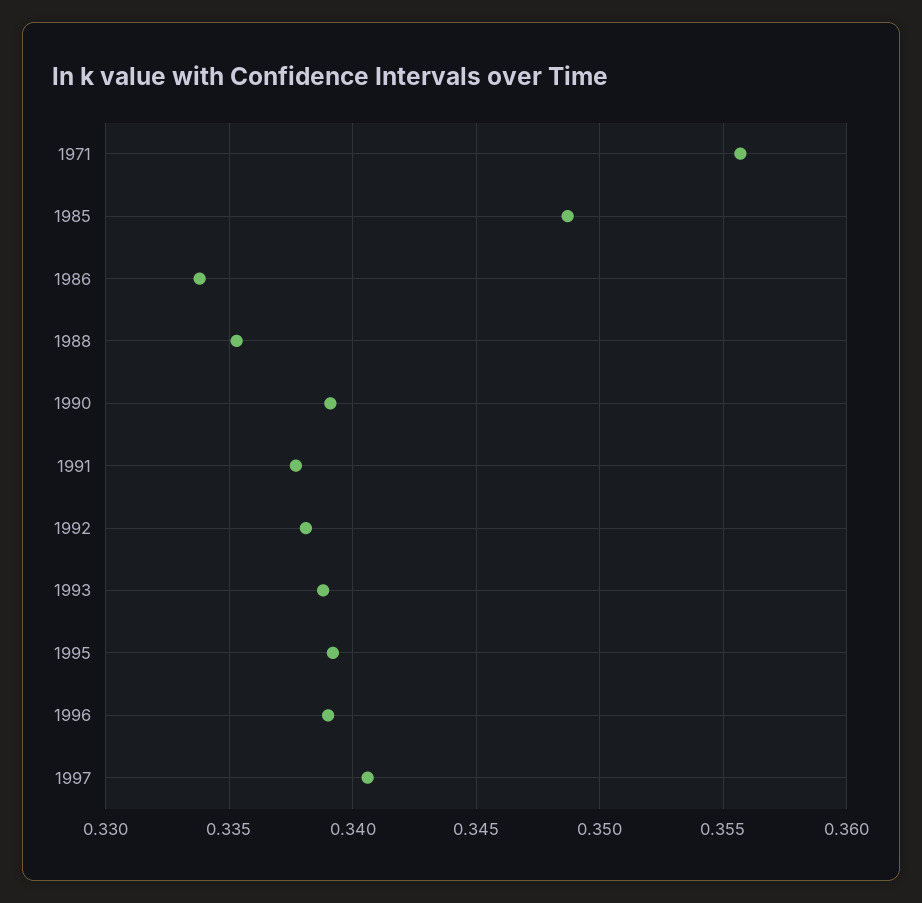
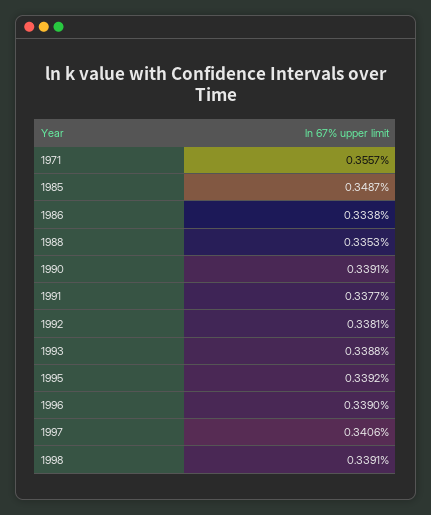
1998: none -> 0.3391

